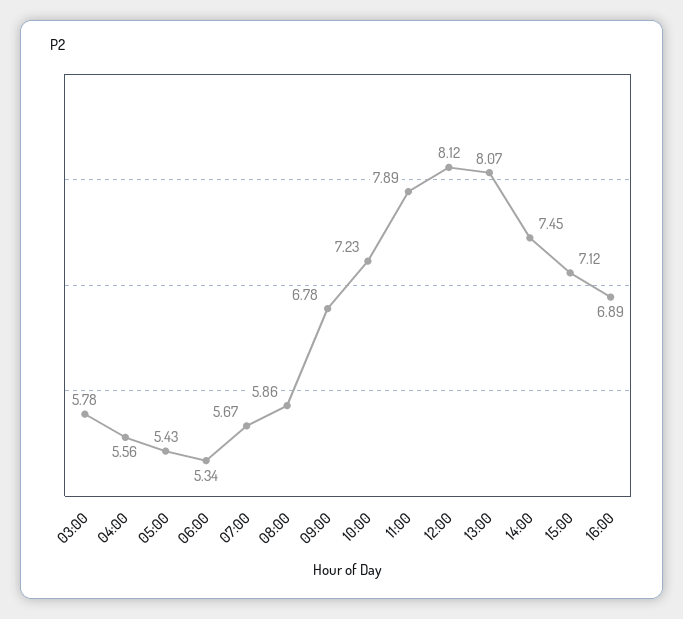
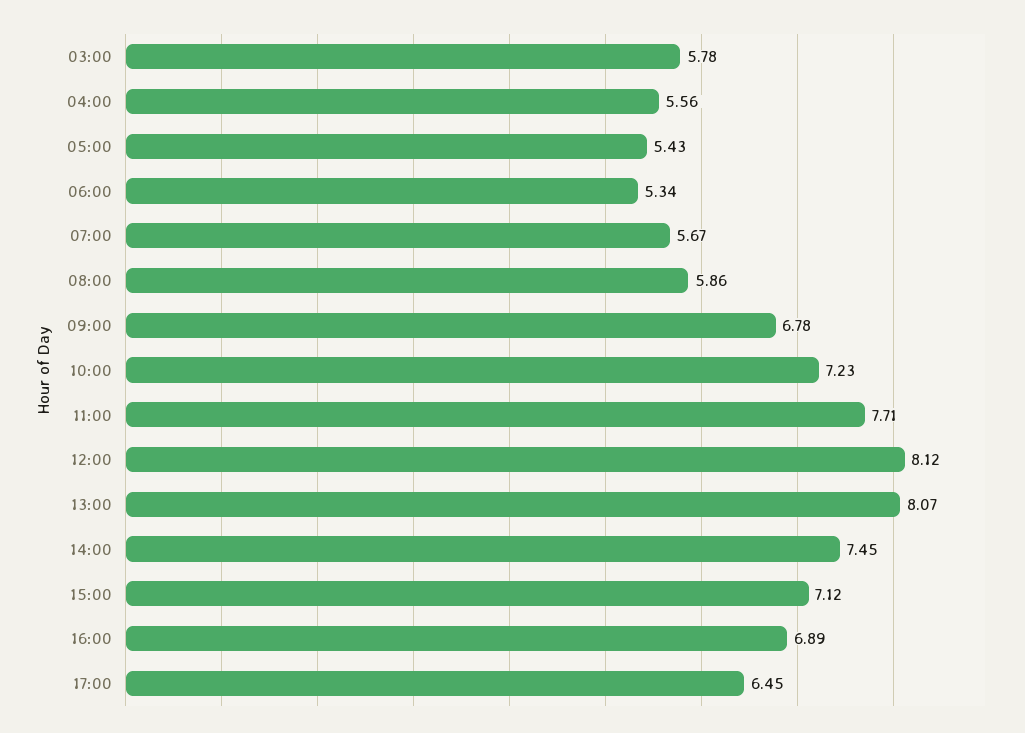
11:00: 7.89 -> 7.71
17:00: none -> 6.45

